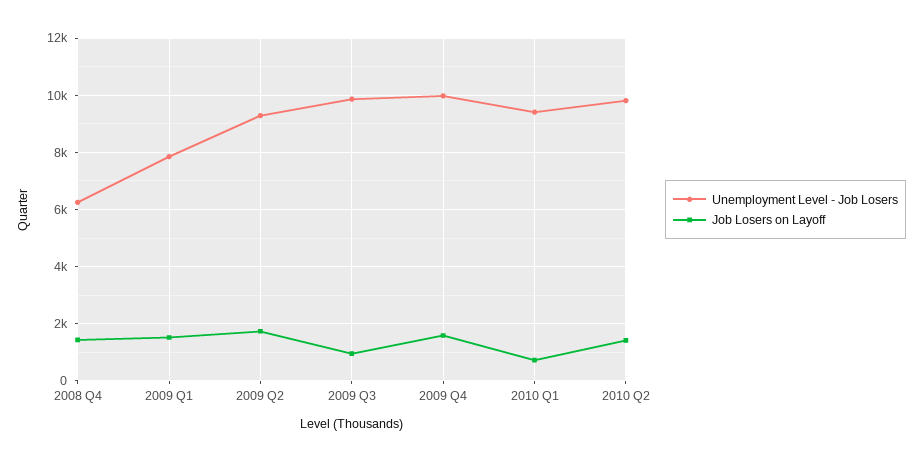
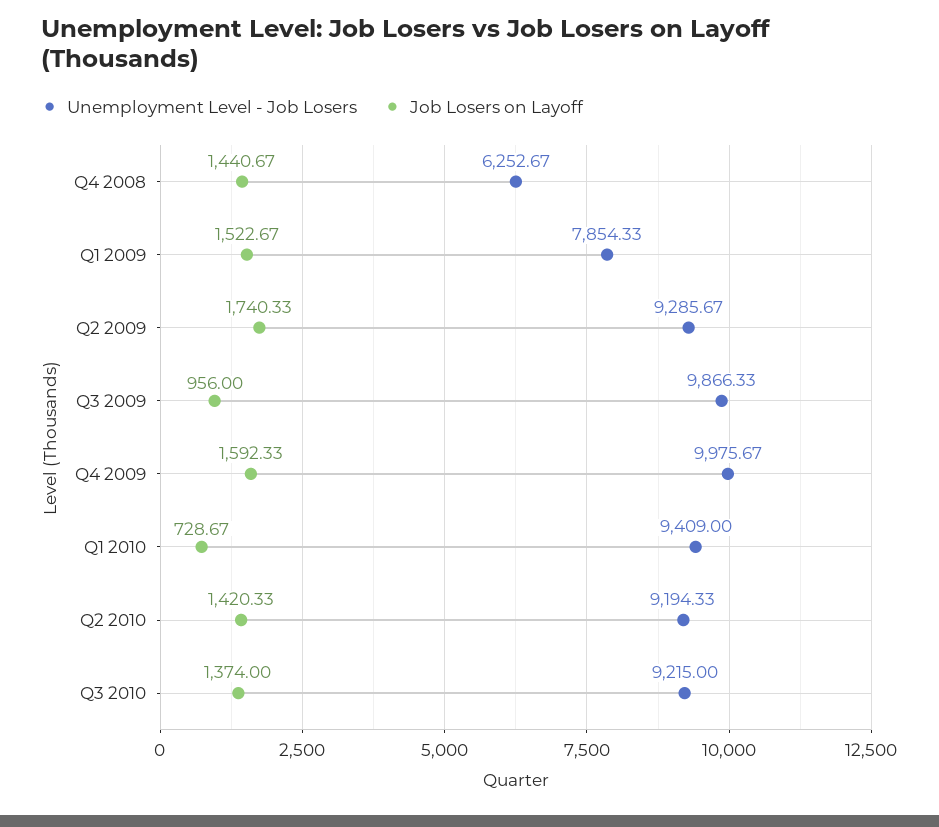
Unemployment Level - Job Losers, 2010 Q2: 9750 -> 9194.33
Unemployment Level - Job Losers, Q3 2010: none -> 9215
Job Losers on Layoff, Q3 2010: none -> 1374

